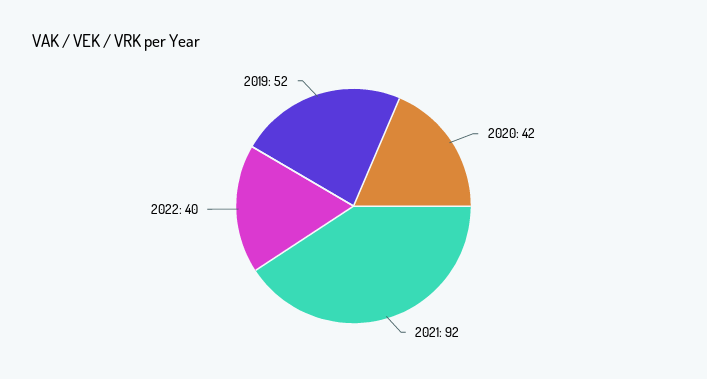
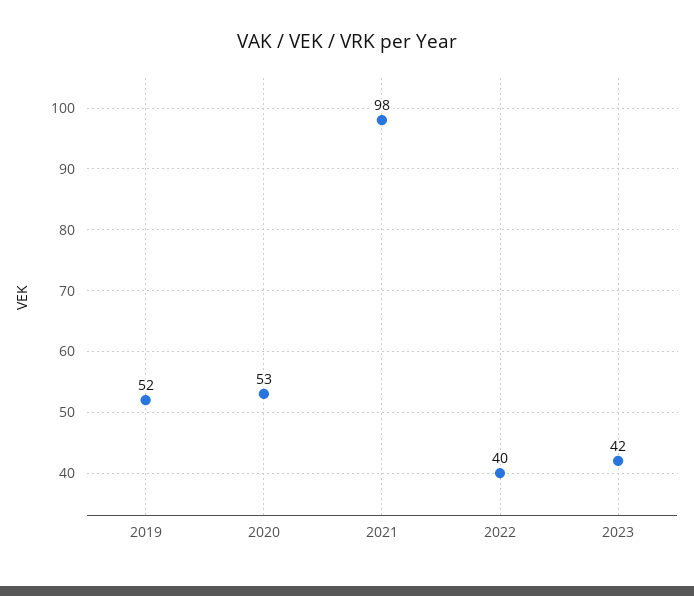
2020: 42 -> 53
2021: 92 -> 98
2023: none -> 42

